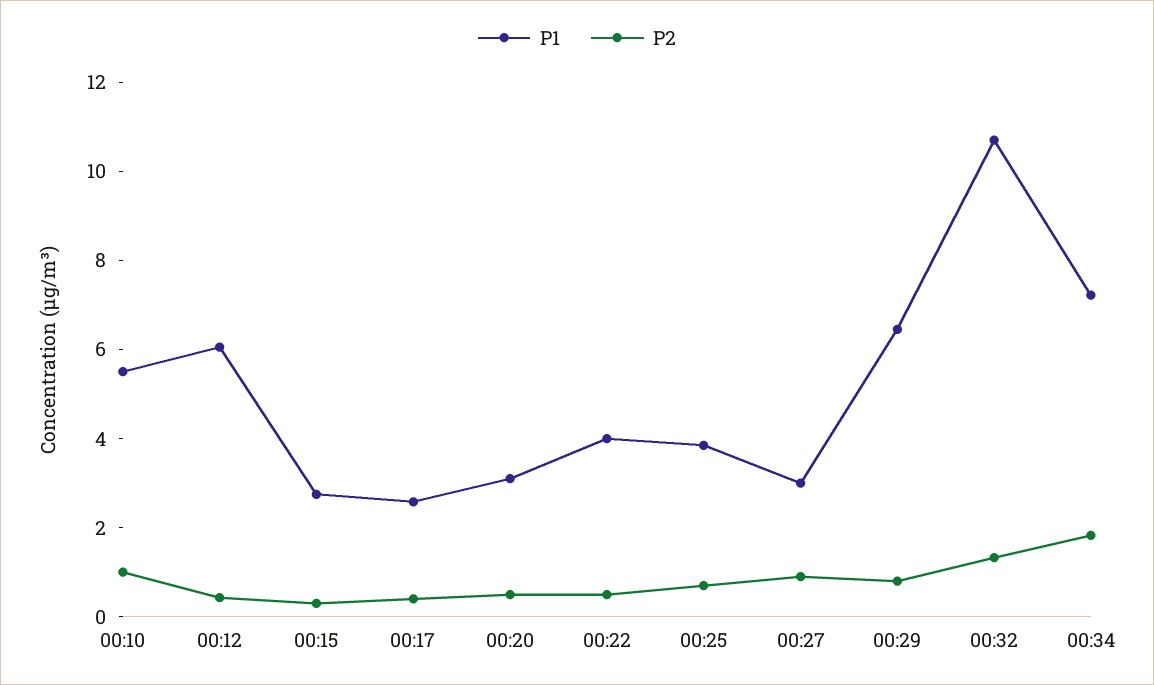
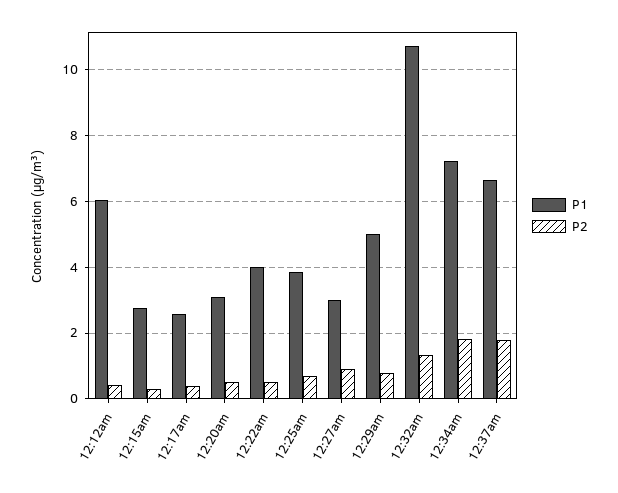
P1, 00:10: 5.5 -> none
P2, 00:10: 1 -> none
P1, 00:29: 6.5 -> 5
P1, 12:37am: none -> 6.6
P2, 12:37am: none -> 1.8

